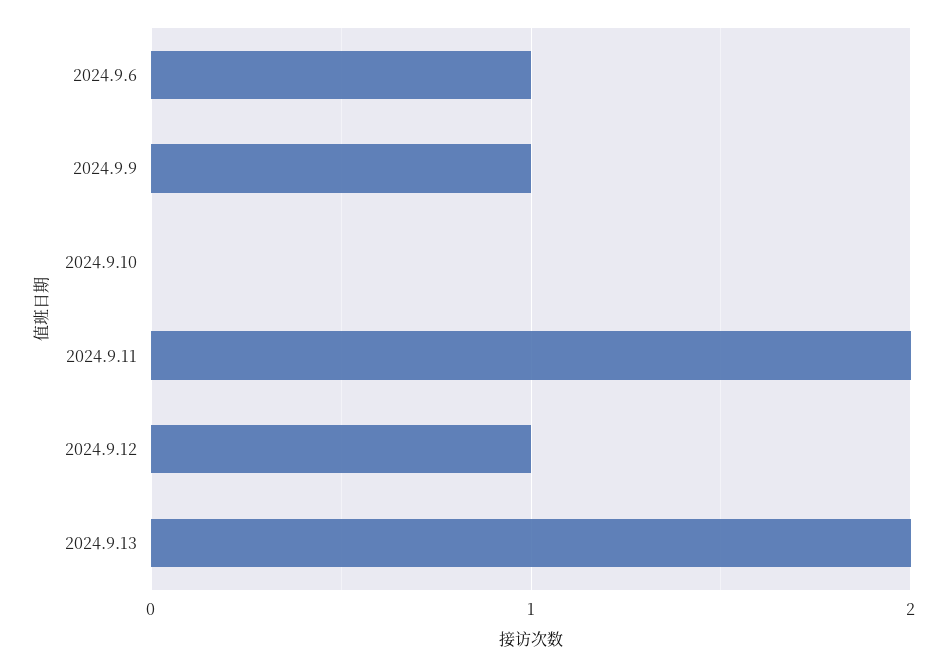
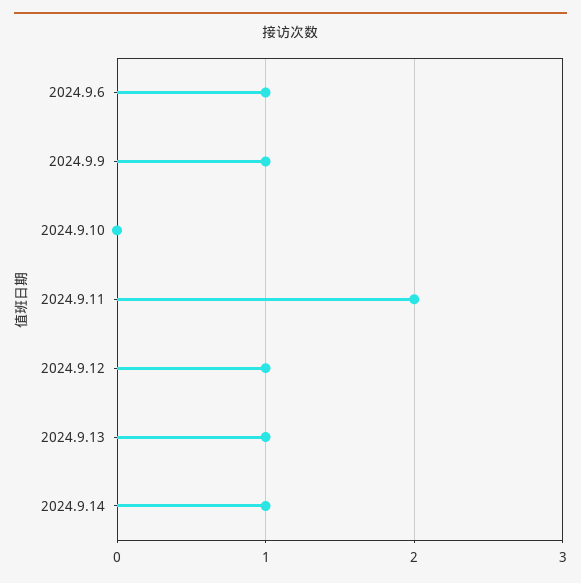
2024.9.13: 2 -> 1
2024.9.14: none -> 1

